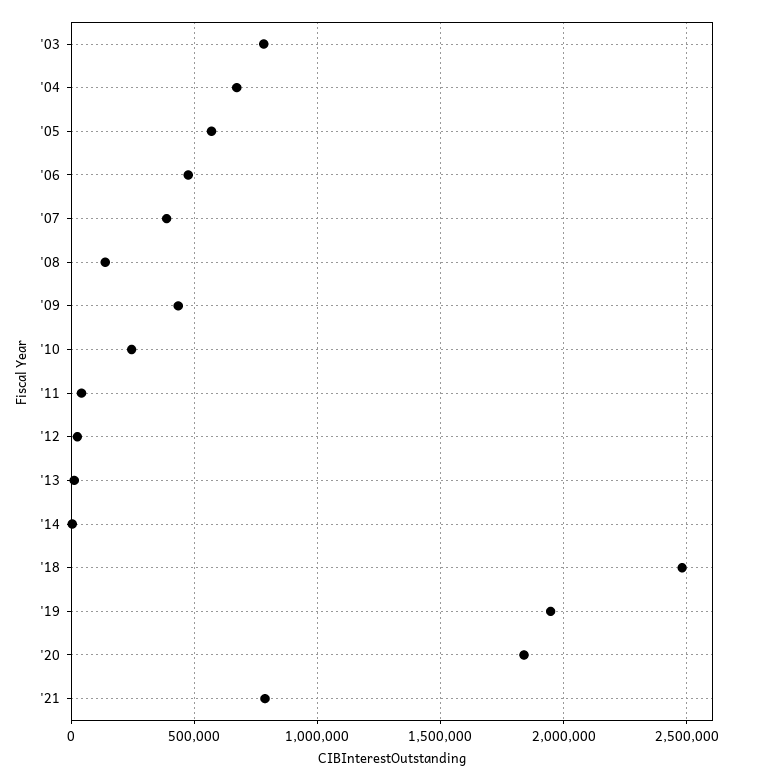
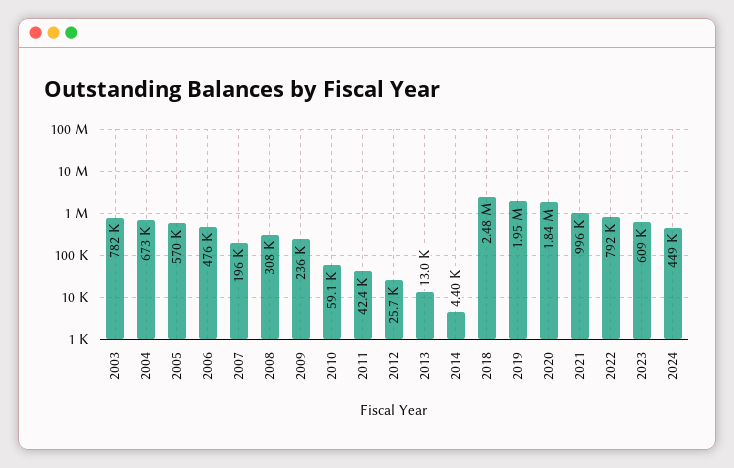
'07: 400000 -> 196000
'08: 150000 -> 308000
'09: 450000 -> 236000
'10: 250000 -> 59100
'21: 800000 -> 996000
2022: none -> 792000
2023: none -> 609000
2024: none -> 449000

